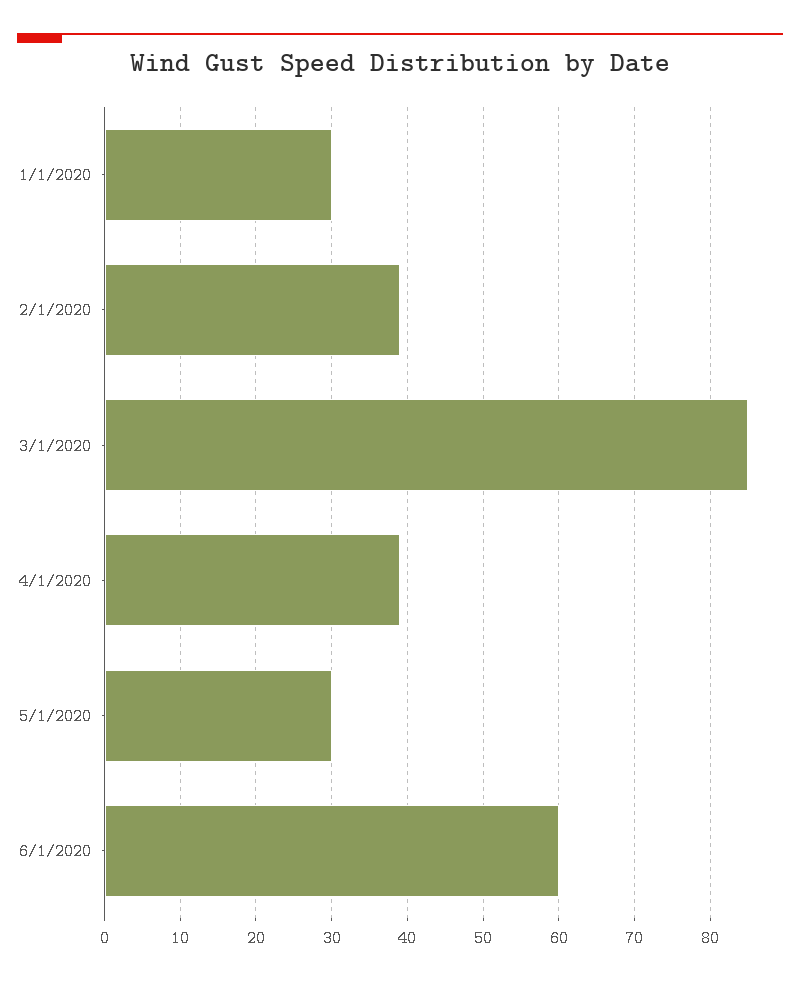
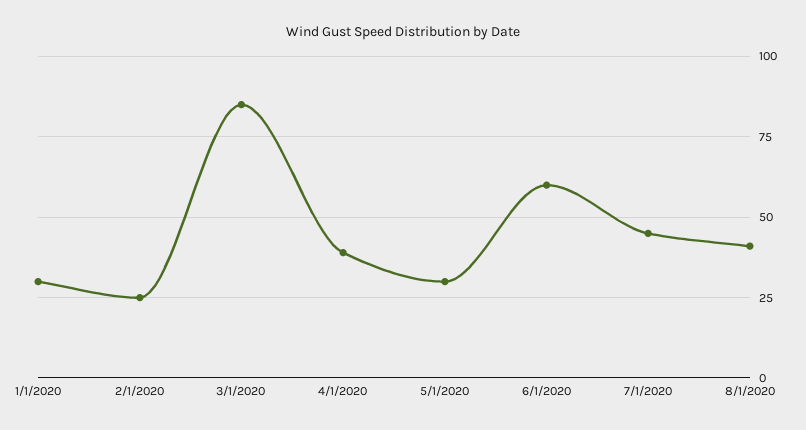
2/1/2020: 39 -> 25
7/1/2020: none -> 45
8/1/2020: none -> 40

